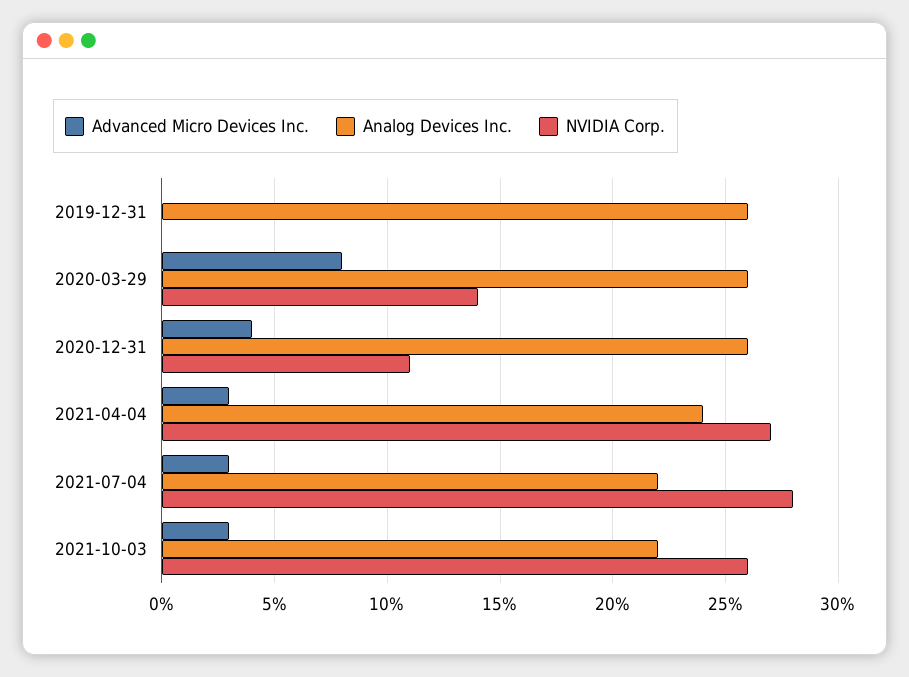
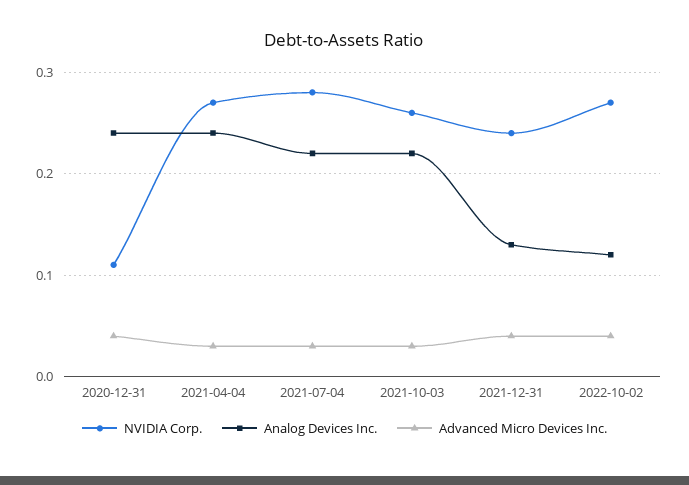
Advanced Micro Devices Inc., 2019-12-31: 0 -> none
Analog Devices Inc., 2019-12-31: 0.26 -> none
NVIDIA Corp., 2019-12-31: 0 -> none
Advanced Micro Devices Inc., 2020-03-29: 0.08 -> none
Analog Devices Inc., 2020-03-29: 0.26 -> none
NVIDIA Corp., 2020-03-29: 0.14 -> none
Analog Devices Inc., 2020-12-31: 0.26 -> 0.24
NVIDIA Corp., 2021-12-31: none -> 0.24
Analog Devices Inc., 2021-12-31: none -> 0.13
Advanced Micro Devices Inc., 2021-12-31: none -> 0.04
NVIDIA Corp., 2022-10-02: none -> 0.27
Analog Devices Inc., 2022-10-02: none -> 0.12
Advanced Micro Devices Inc., 2022-10-02: none -> 0.04

